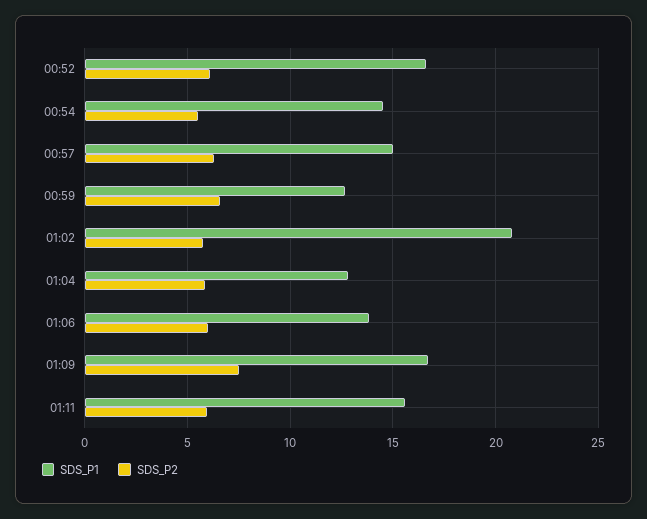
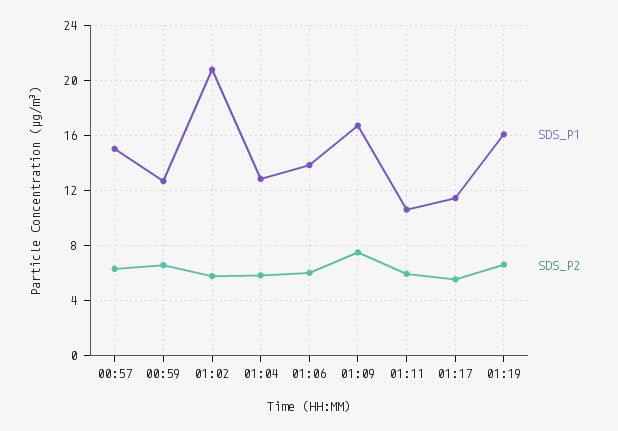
SDS_P1, 00:52: 16.5 -> none
SDS_P2, 00:52: 6 -> none
SDS_P1, 00:54: 14.5 -> none
SDS_P2, 00:54: 5.5 -> none
SDS_P1, 01:11: 15.5 -> 10.5
SDS_P1, 01:17: none -> 11.5
SDS_P2, 01:17: none -> 5.5
SDS_P1, 01:19: none -> 16
SDS_P2, 01:19: none -> 6.5

